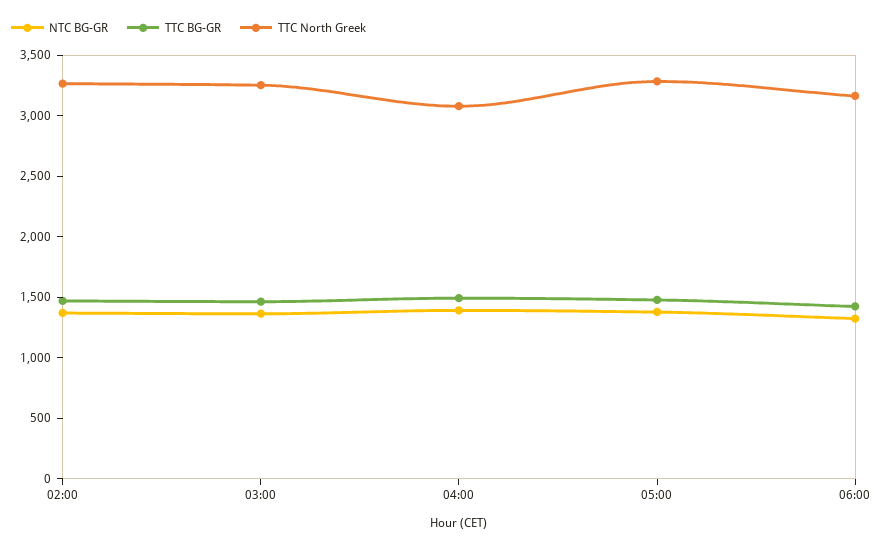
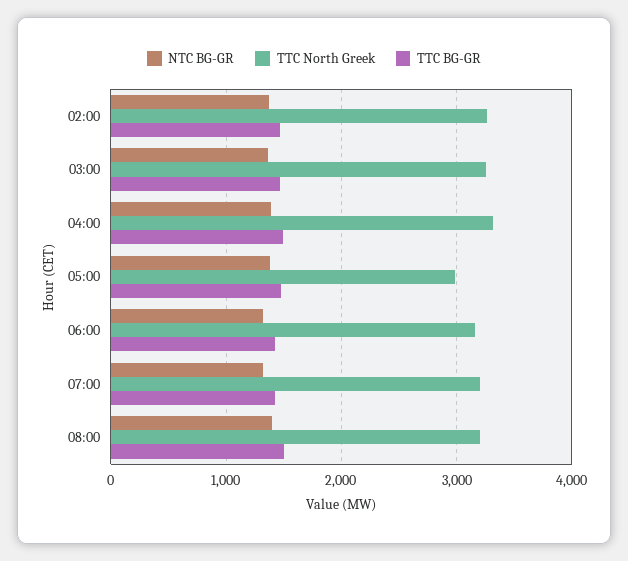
TTC North Greek, 04:00: 3100 -> 3300
TTC North Greek, 05:00: 3300 -> 3000
NTC BG-GR, 07:00: none -> 1300
TTC North Greek, 07:00: none -> 3200
TTC BG-GR, 07:00: none -> 1400
NTC BG-GR, 08:00: none -> 1400
TTC North Greek, 08:00: none -> 3200
TTC BG-GR, 08:00: none -> 1500

